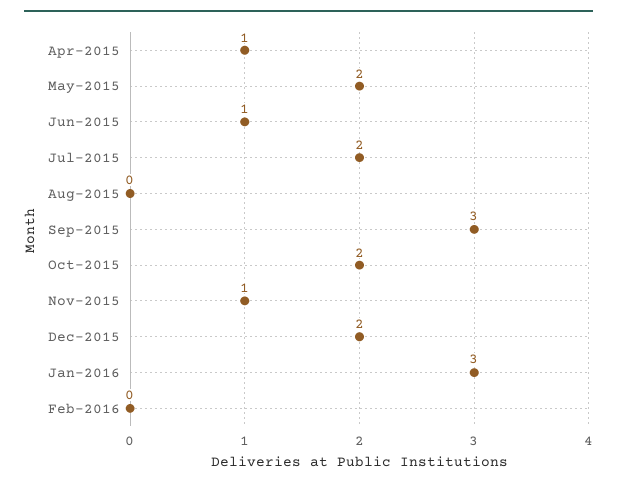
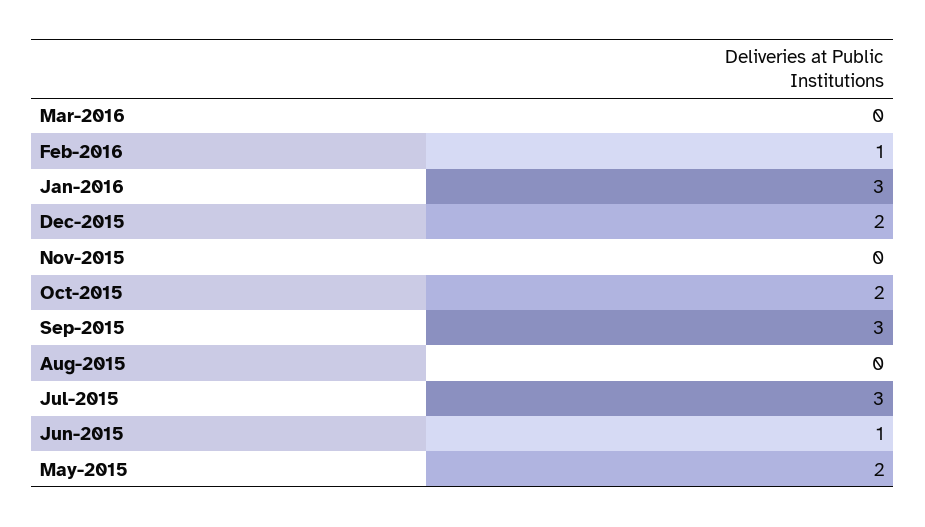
Apr-2015: 1 -> none
Jul-2015: 2 -> 3
Nov-2015: 1 -> 0
Feb-2016: 0 -> 1
Mar-2016: none -> 0

